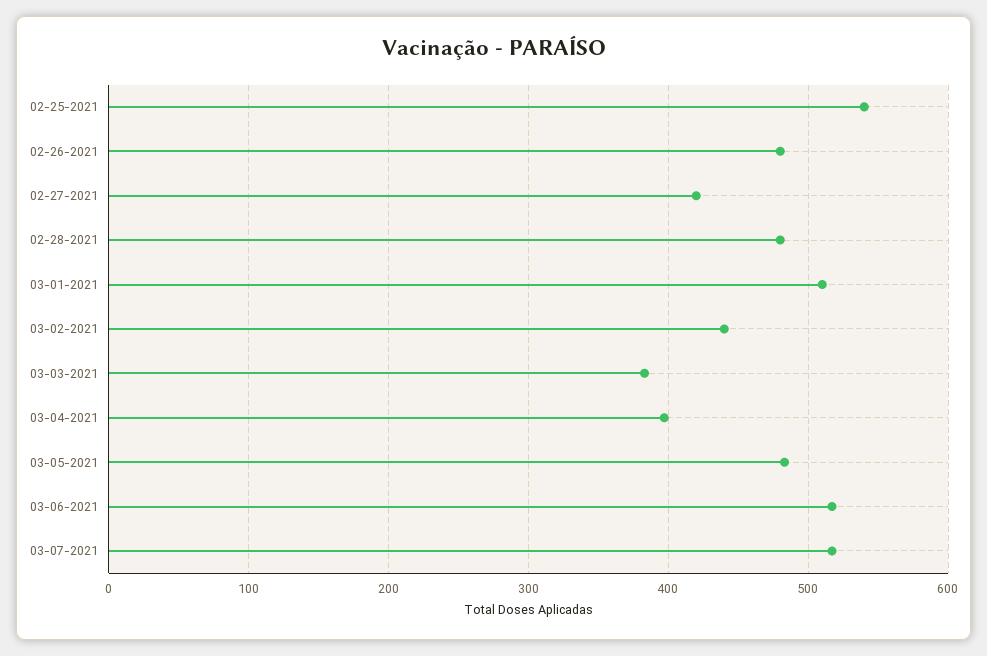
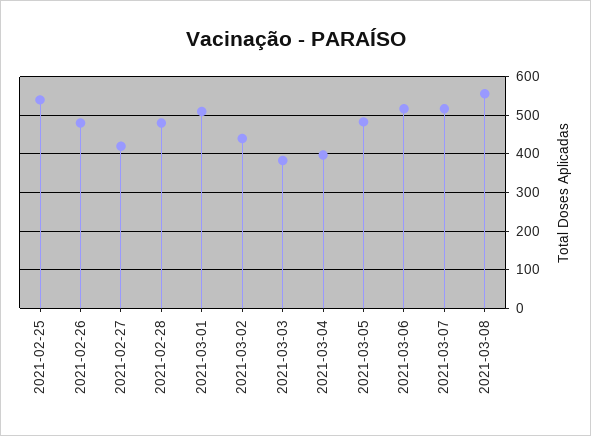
2021-03-08: none -> 560

